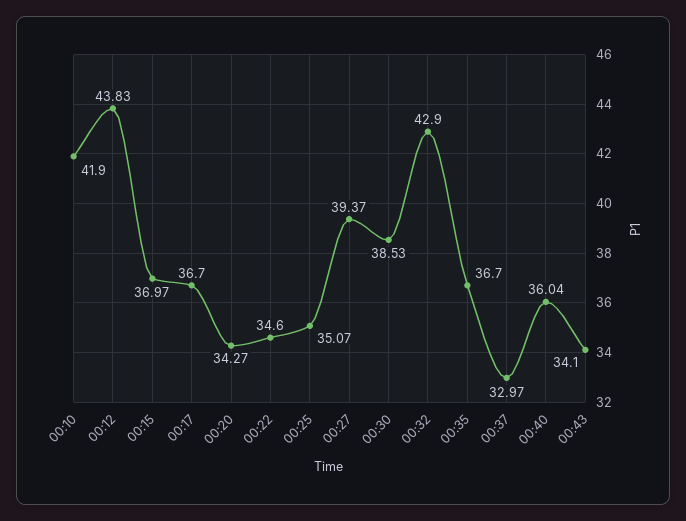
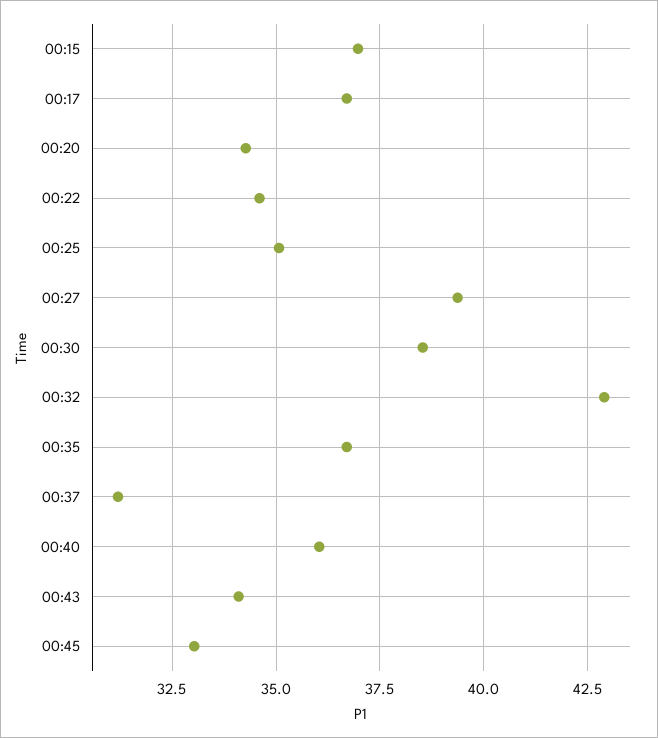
00:10: 41.9 -> none
00:12: 43.83 -> none
00:37: 32.97 -> 31.25
00:45: none -> 33

